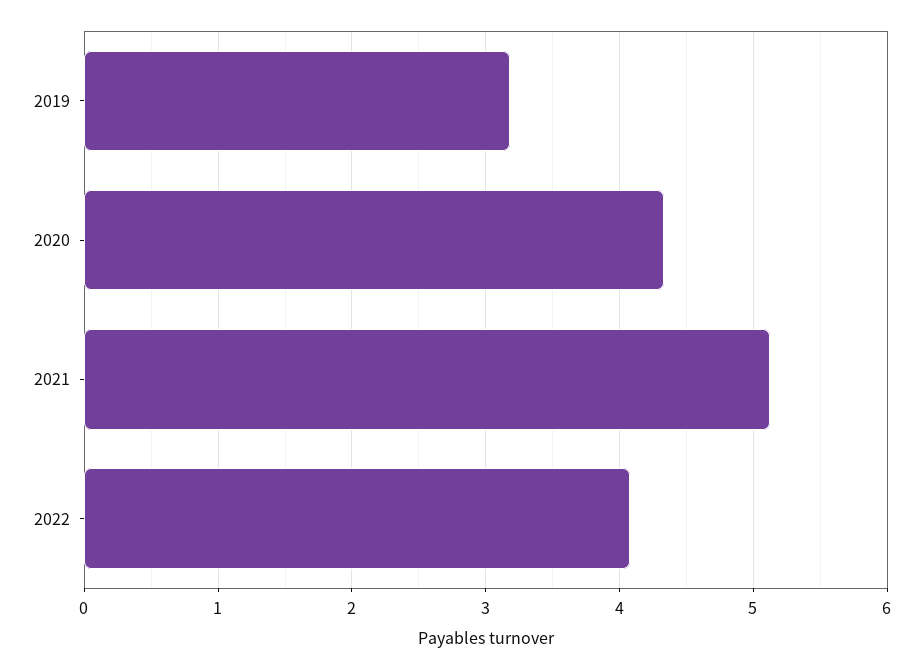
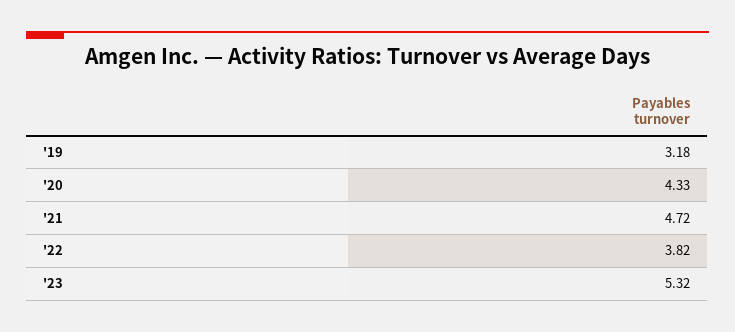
2021: 5.1 -> 4.72
2022: 4.1 -> 3.82
'23: none -> 5.32

